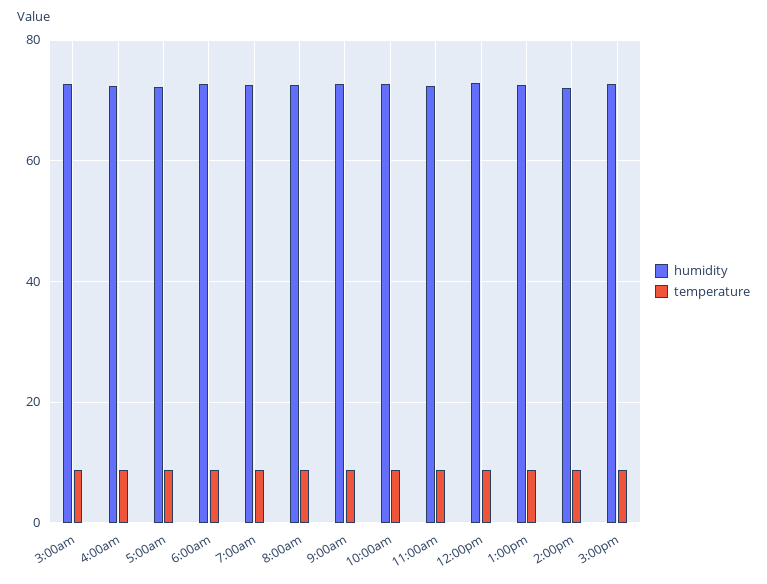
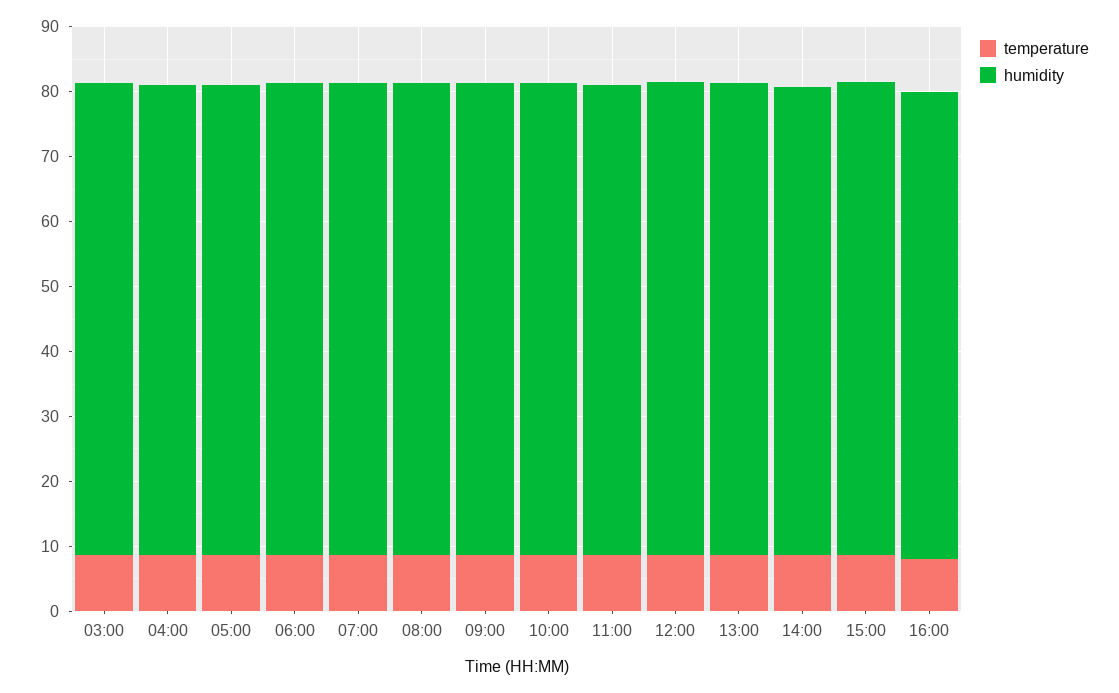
temperature, 16:00: none -> 8
humidity, 16:00: none -> 72

